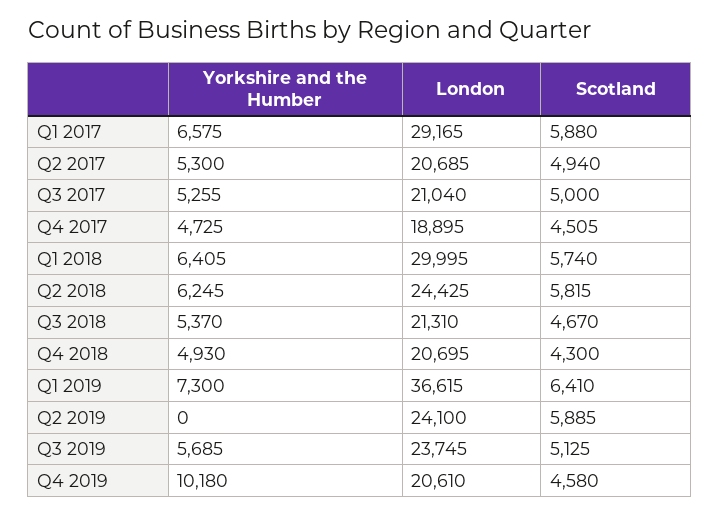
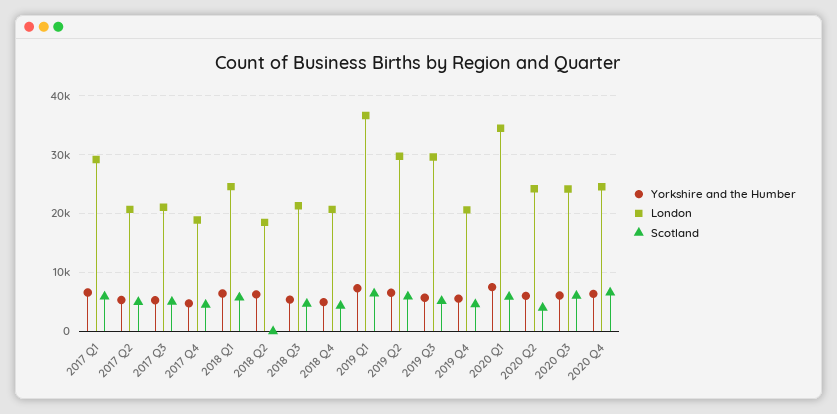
London, Q1 2018: 29995 -> 24000
London, Q2 2018: 24425 -> 18000
Scotland, Q2 2018: 5815 -> 0
Yorkshire and the Humber, Q2 2019: 0 -> 6000
London, Q2 2019: 24100 -> 30000
London, Q3 2019: 23745 -> 30000
Yorkshire and the Humber, Q4 2019: 10180 -> 6000
Yorkshire and the Humber, 2020 Q1: none -> 8000
London, 2020 Q1: none -> 34000
Scotland, 2020 Q1: none -> 6000
Yorkshire and the Humber, 2020 Q2: none -> 6000
London, 2020 Q2: none -> 24000
Scotland, 2020 Q2: none -> 4000
Yorkshire and the Humber, 2020 Q3: none -> 6000
London, 2020 Q3: none -> 24000
Scotland, 2020 Q3: none -> 6000
Yorkshire and the Humber, 2020 Q4: none -> 6000
London, 2020 Q4: none -> 24000
Scotland, 2020 Q4: none -> 6000

